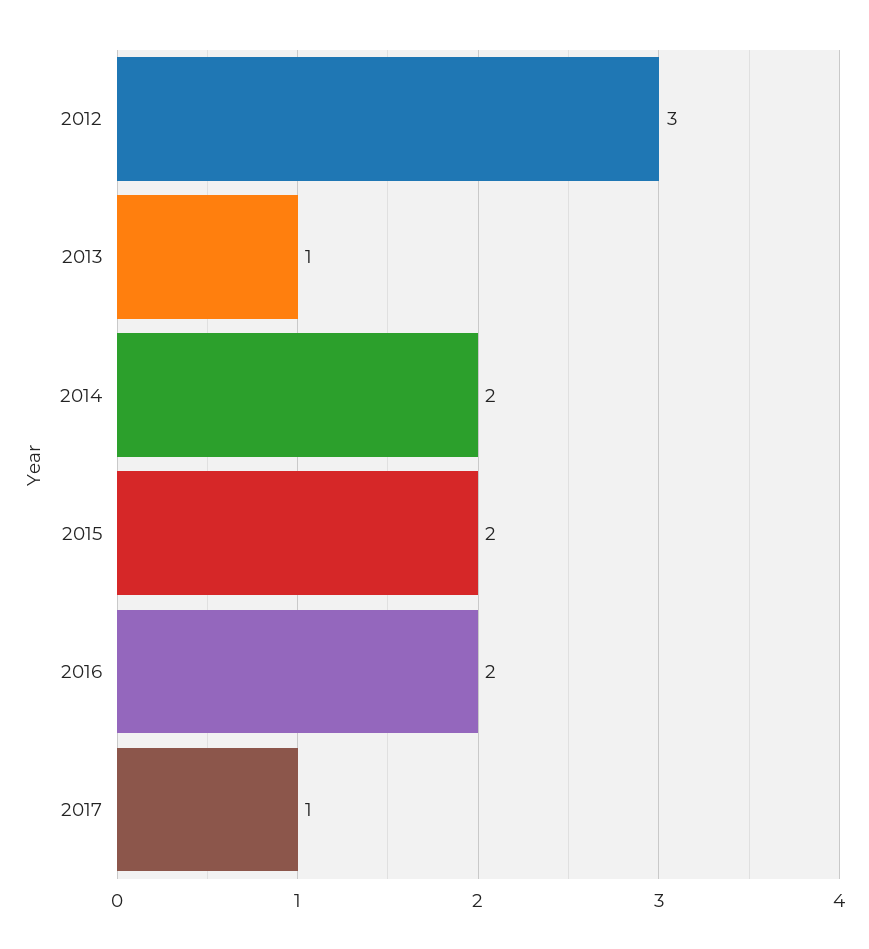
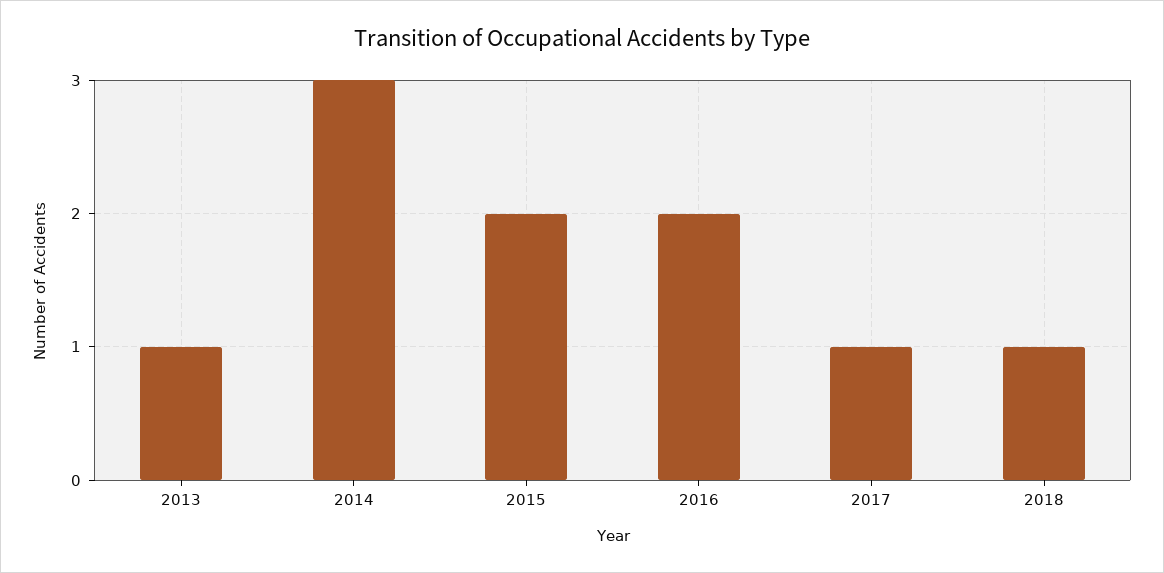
2012: 3 -> none
2014: 2 -> 3
2018: none -> 1

